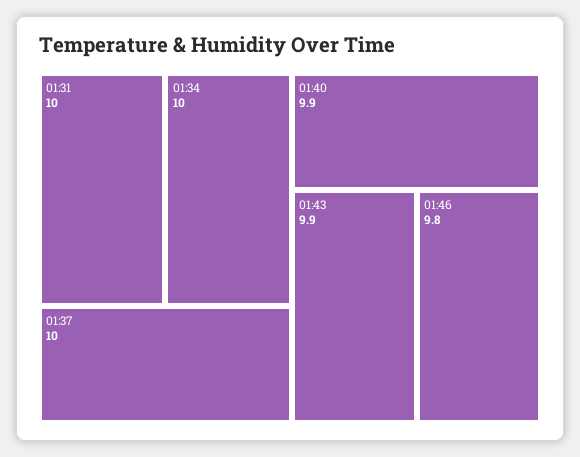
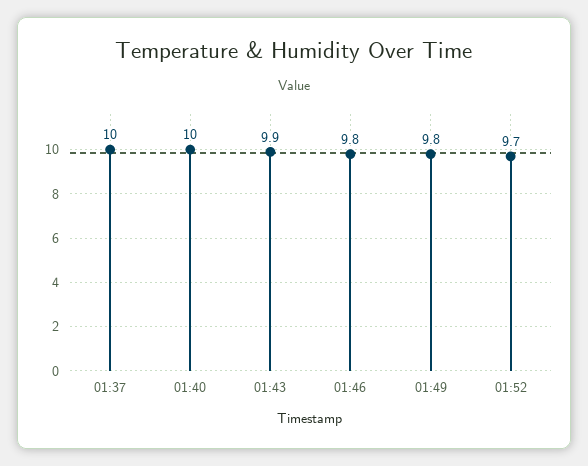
01:31: 10 -> none
01:34: 10 -> none
01:40: 9.9 -> 10
01:49: none -> 9.8
01:52: none -> 9.7

